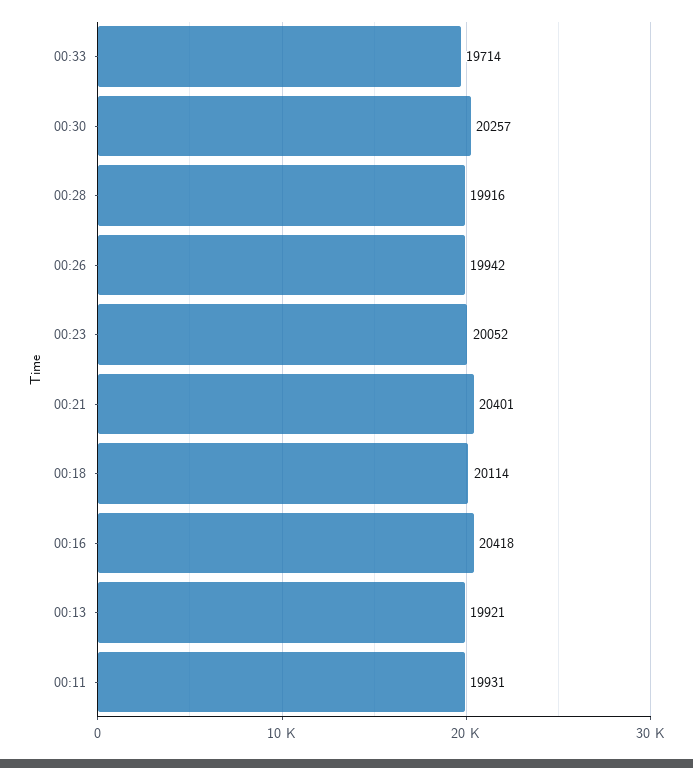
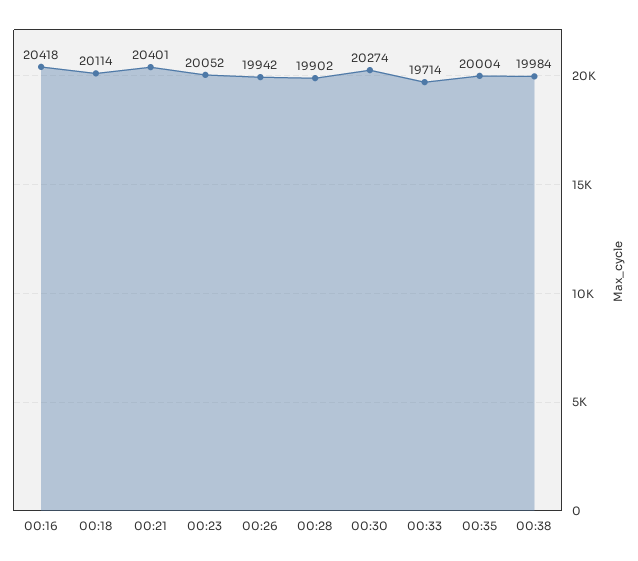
00:30: 20257 -> 20274
00:28: 19916 -> 19902
00:13: 19921 -> none
00:11: 19931 -> none
00:35: none -> 20004
00:38: none -> 19984

